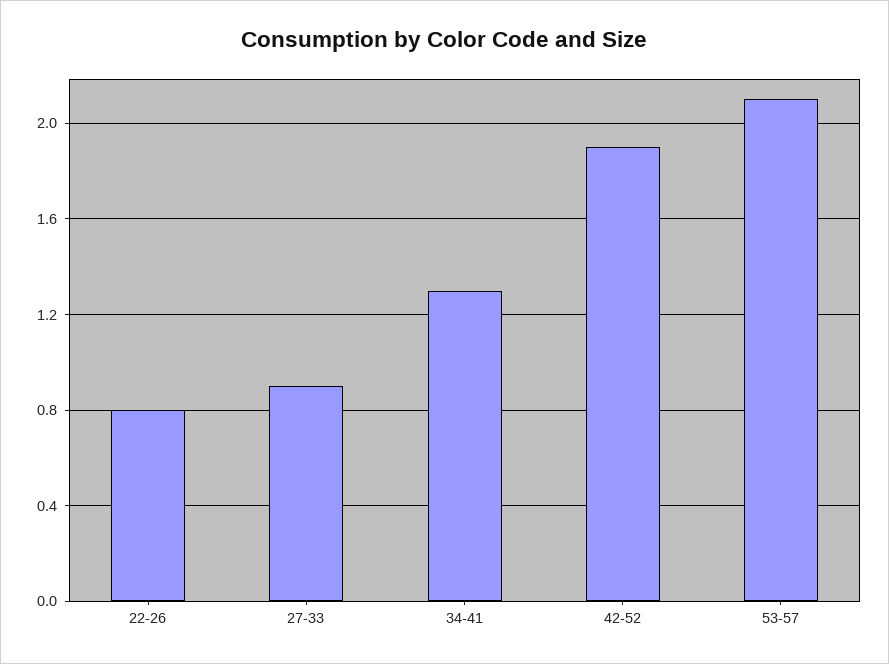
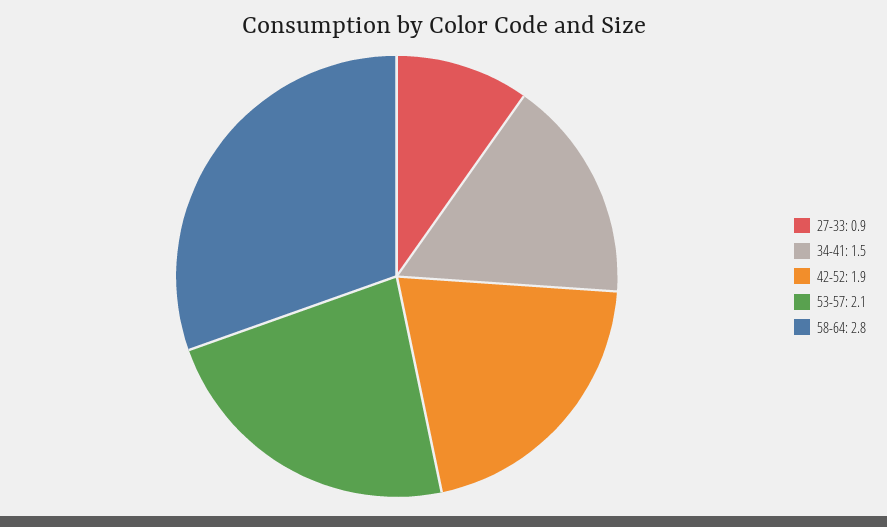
22-26: 0.8 -> none
34-41: 1.3 -> 1.5
58-64: none -> 2.8

